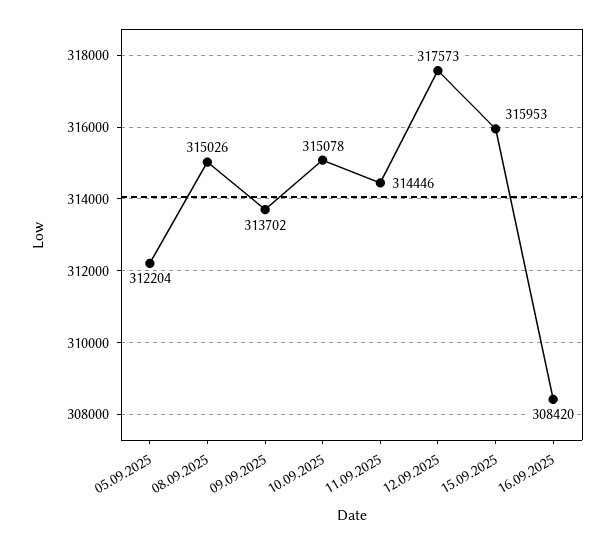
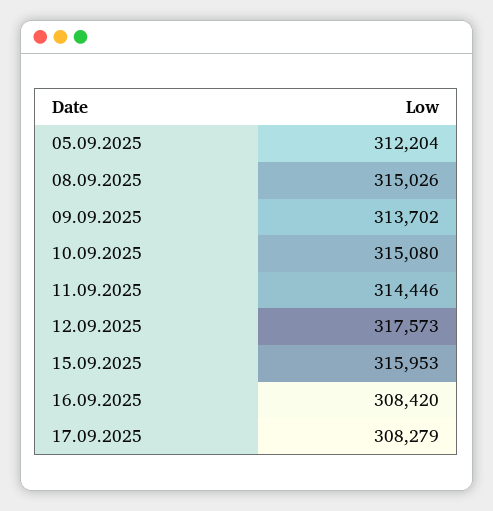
10.09.2025: 315078 -> 315080
17.09.2025: none -> 308279

